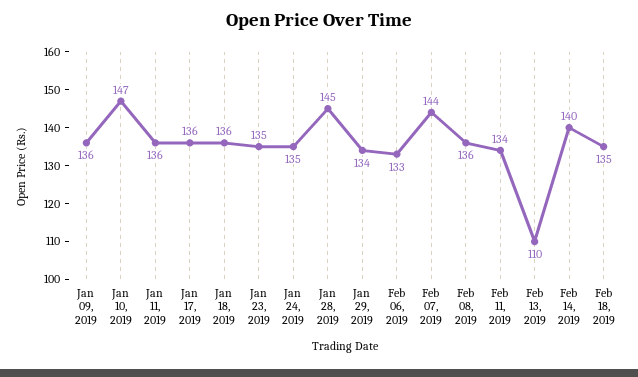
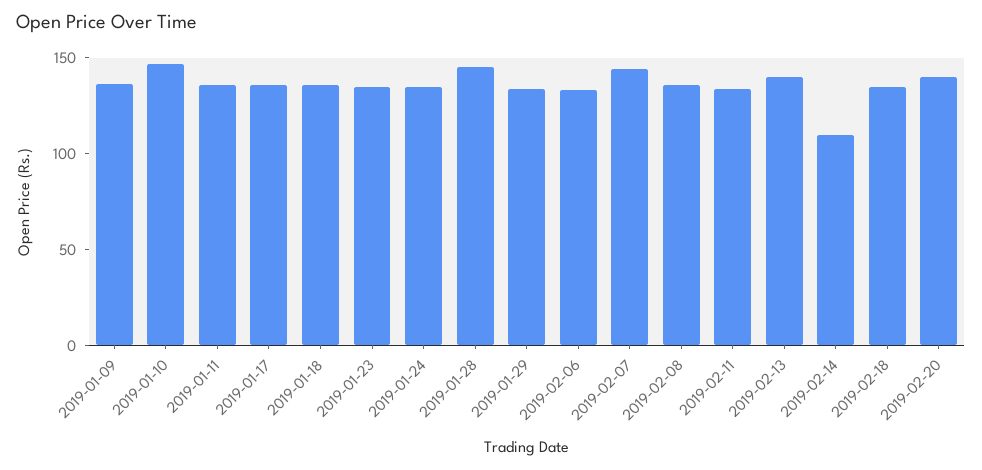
Feb 13, 2019: 110 -> 140
Feb 14, 2019: 140 -> 110
2019-02-20: none -> 140

